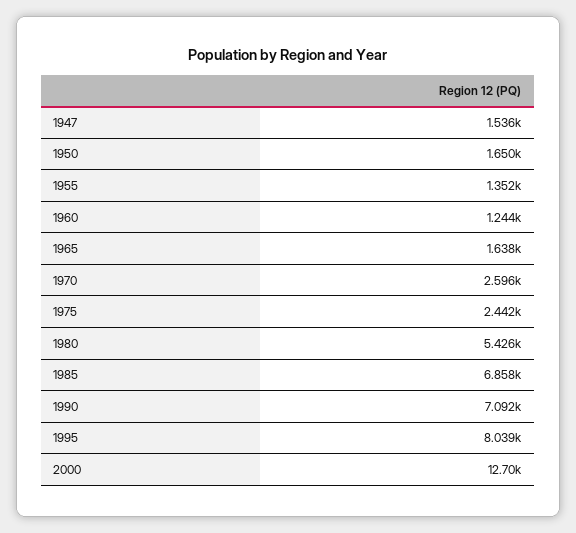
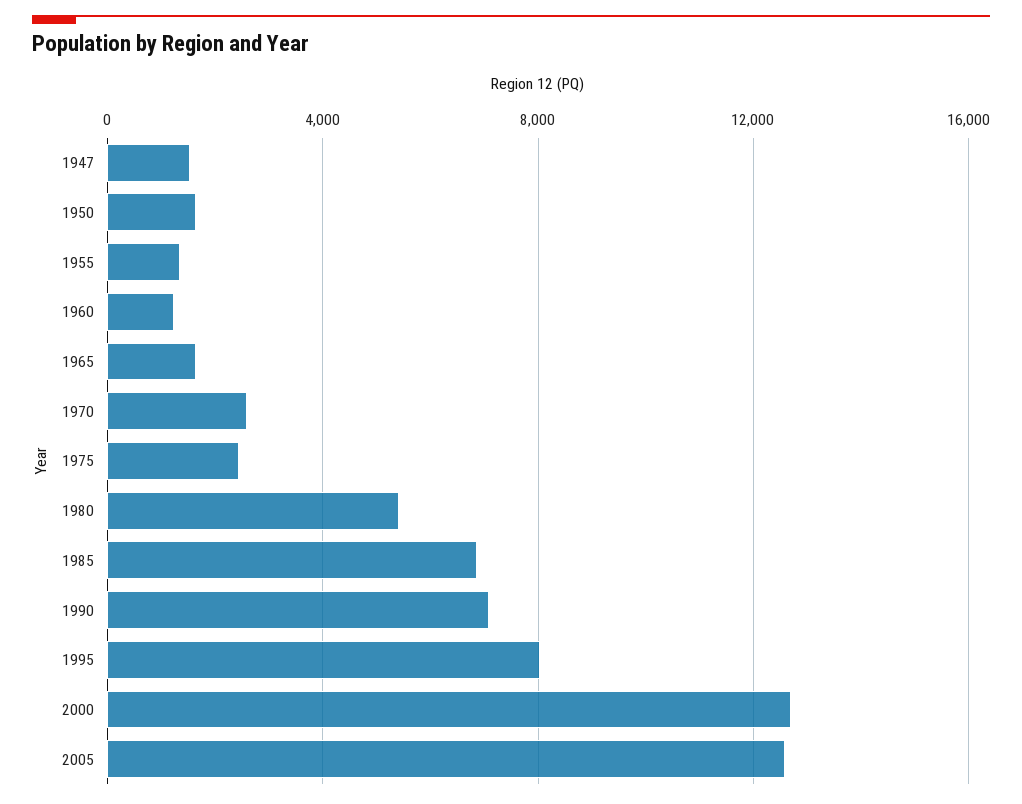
2005: none -> 12500

